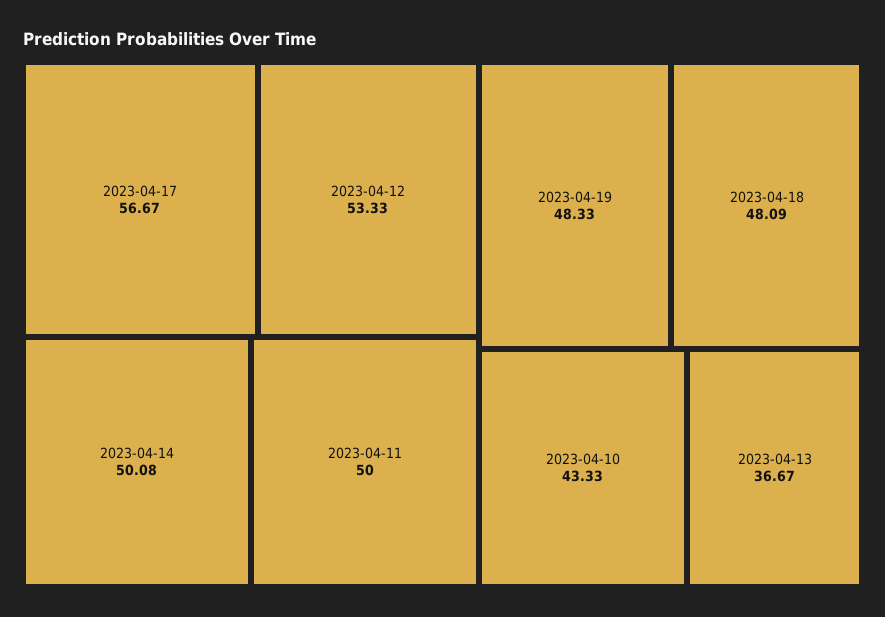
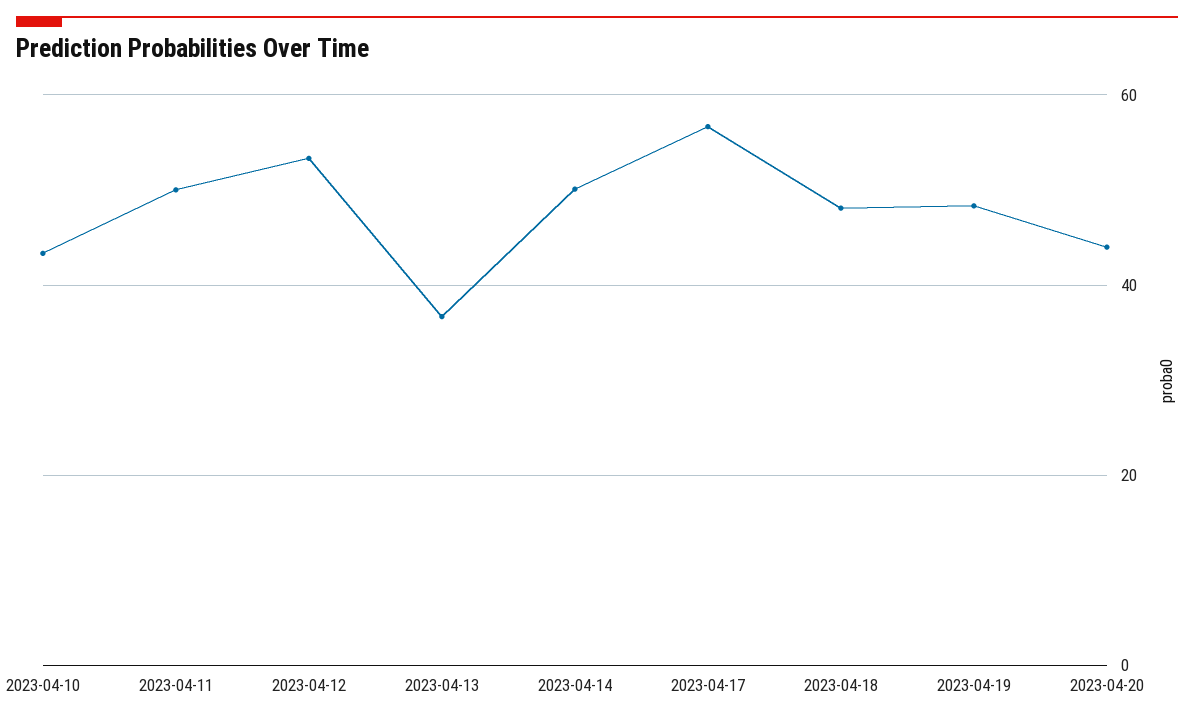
2023-04-20: none -> 44

